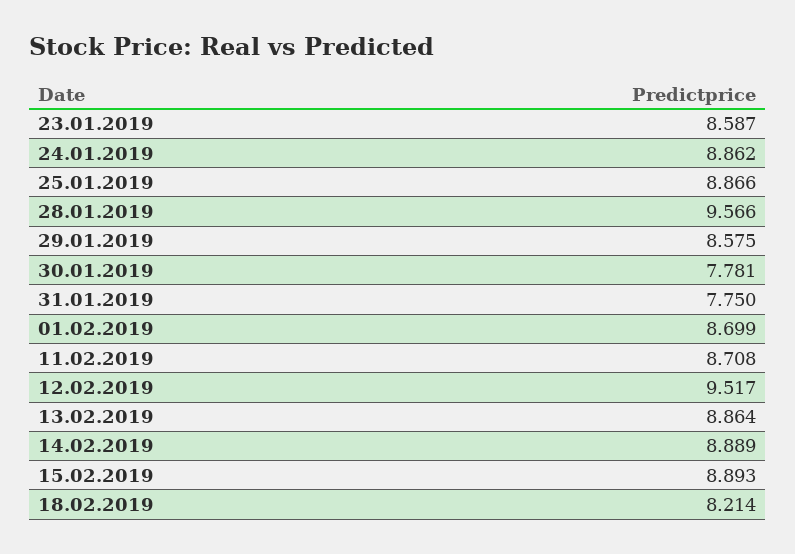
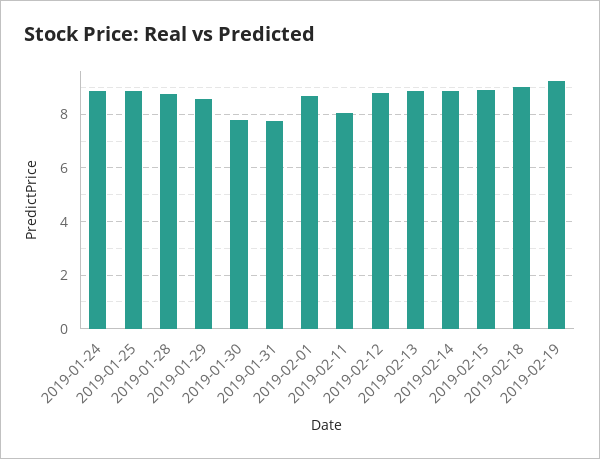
23.01.2019: 8.587 -> none
28.01.2019: 9.566 -> 8.75
11.02.2019: 8.708 -> 8
12.02.2019: 9.517 -> 8.75
18.02.2019: 8.214 -> 9
2019-02-19: none -> 9.25

